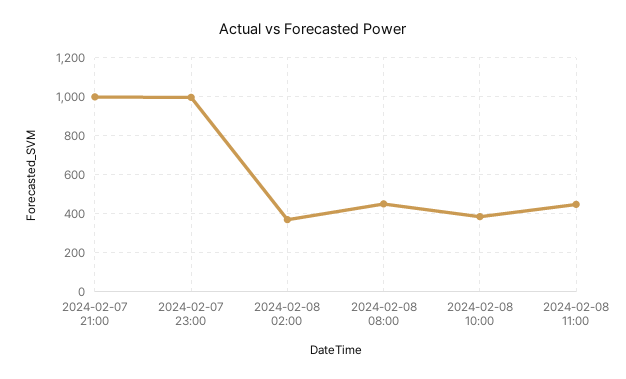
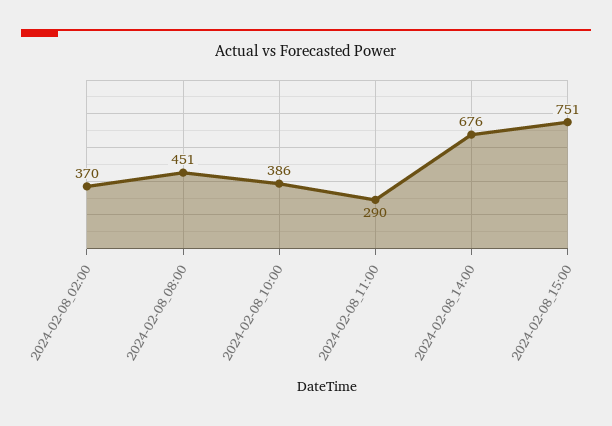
2024-02-07 21:00: 1000 -> none
2024-02-07 23:00: 1000 -> none
2024-02-08 11:00: 450 -> 290
2024-02-08_14:00: none -> 676
2024-02-08_15:00: none -> 751

